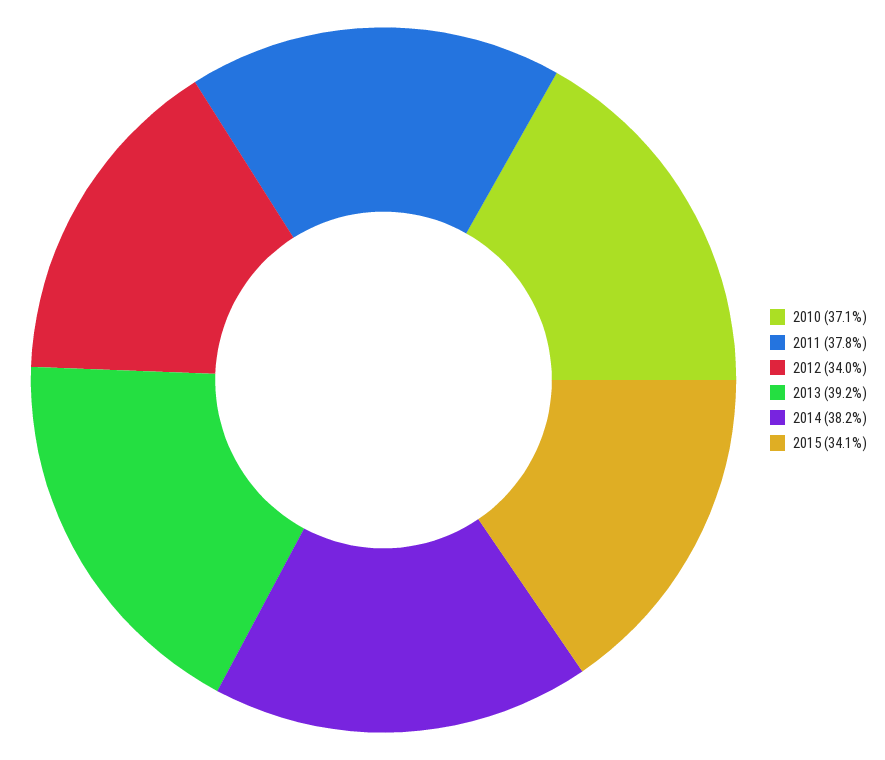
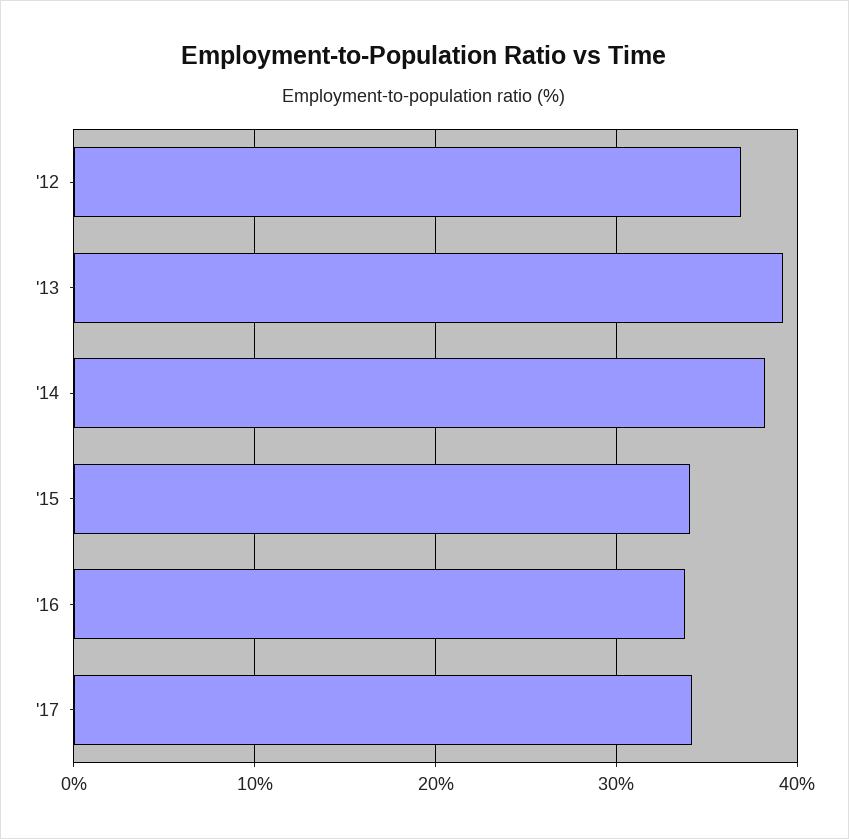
2010: 37.1 -> none
2011: 37.8 -> none
2012: 34 -> 37
'16: none -> 34
'17: none -> 34

